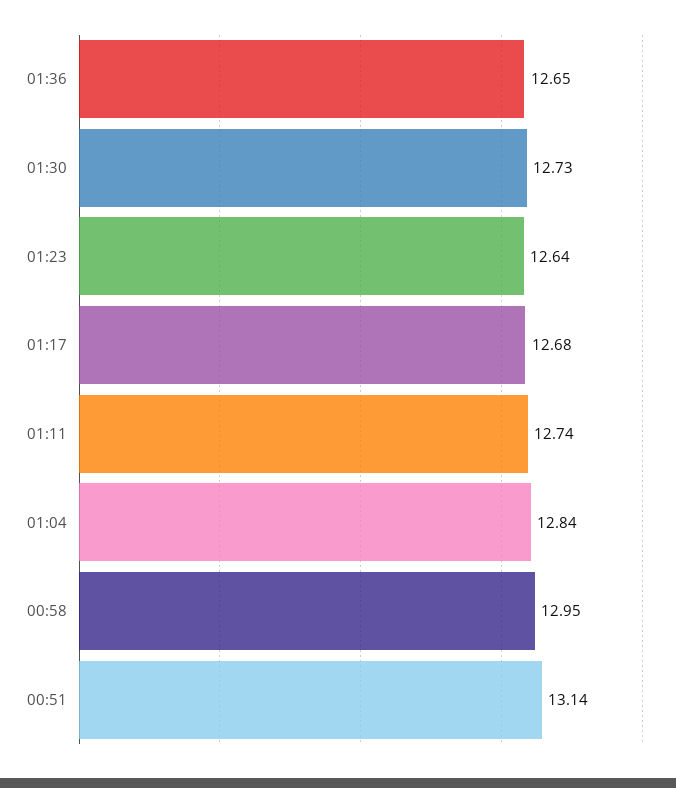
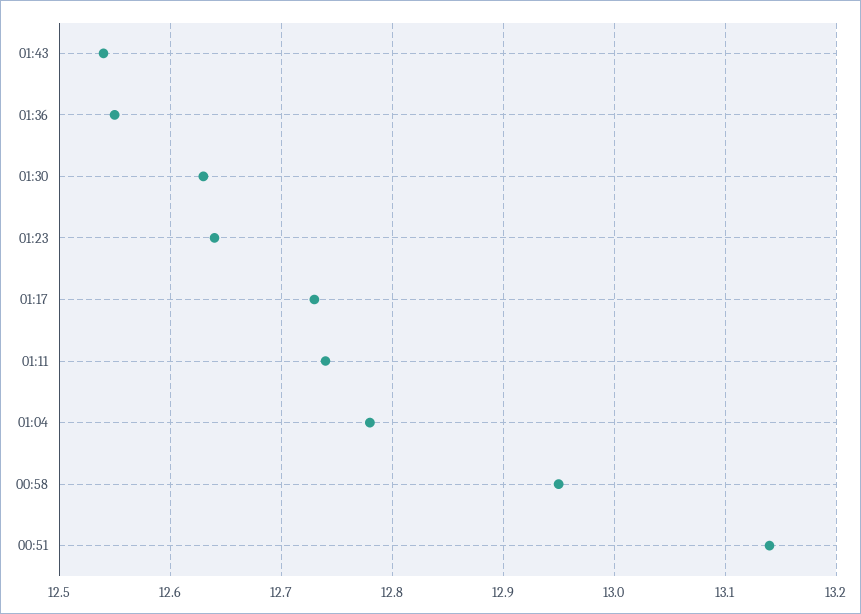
01:36: 12.65 -> 12.55
01:30: 12.73 -> 12.63
01:17: 12.68 -> 12.73
01:04: 12.84 -> 12.78
01:43: none -> 12.54

